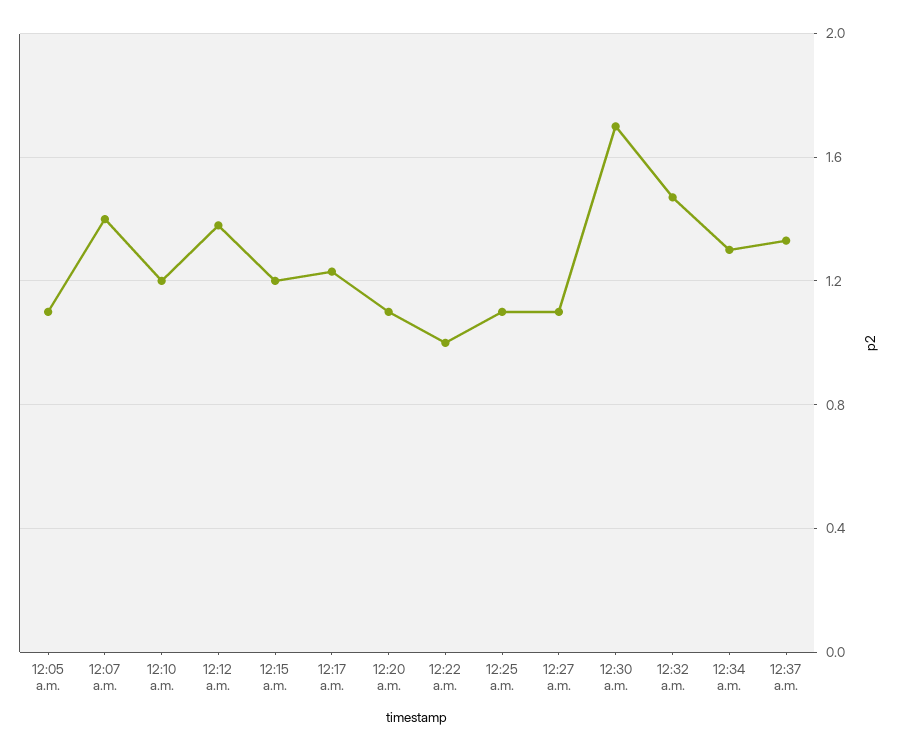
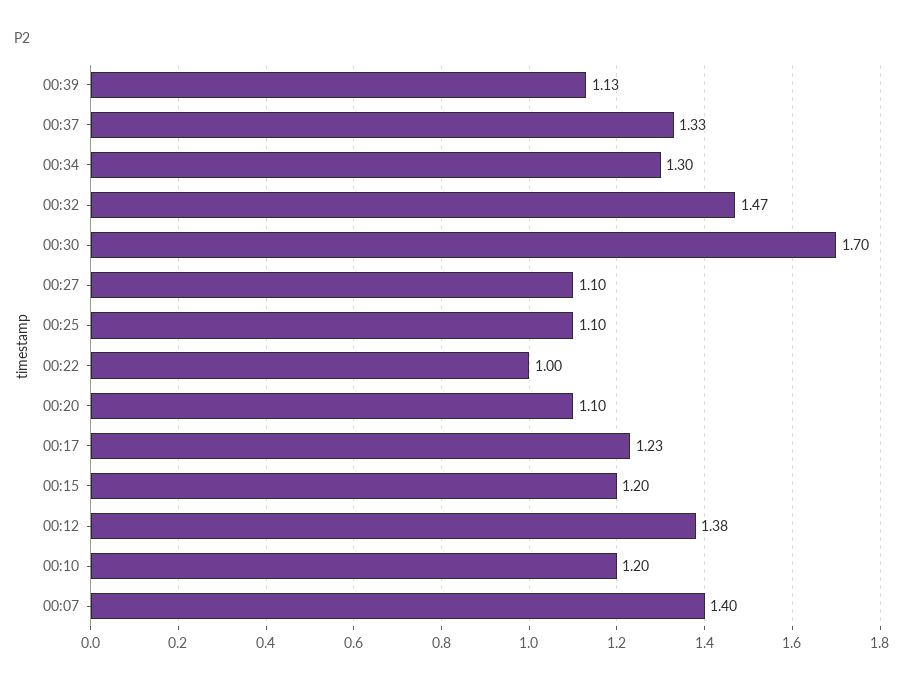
12:05 a.m.: 1.1 -> none
00:39: none -> 1.13

